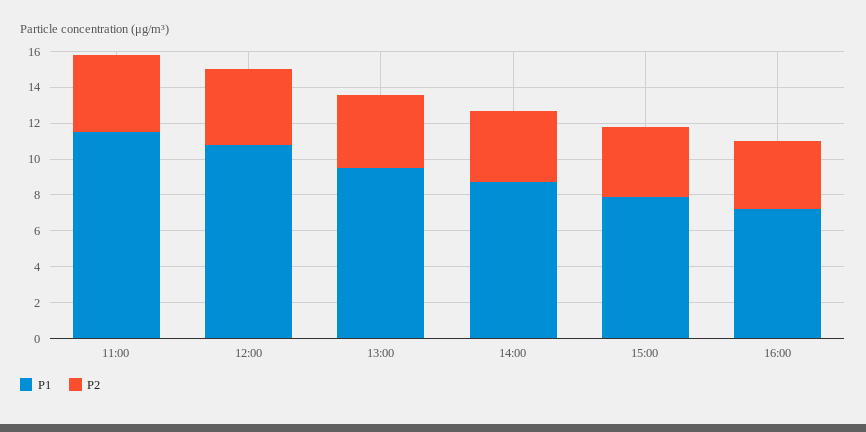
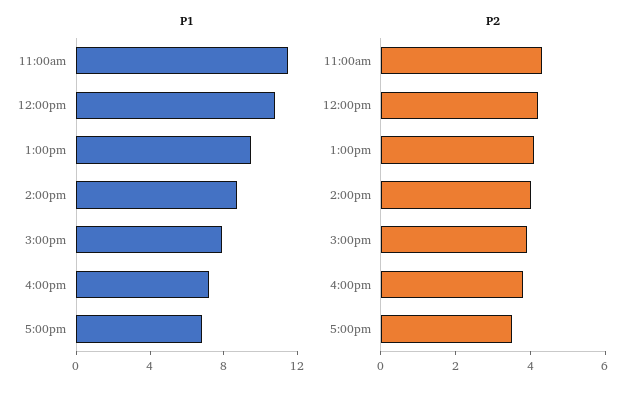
P1, 5:00pm: none -> 7
P2, 5:00pm: none -> 3.5

